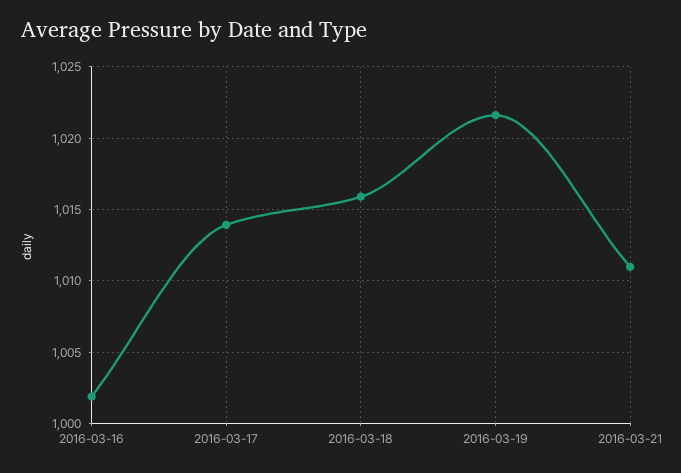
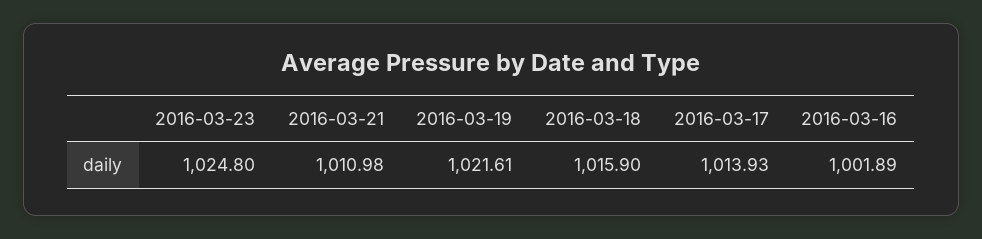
2016-03-23: none -> 1024.8

